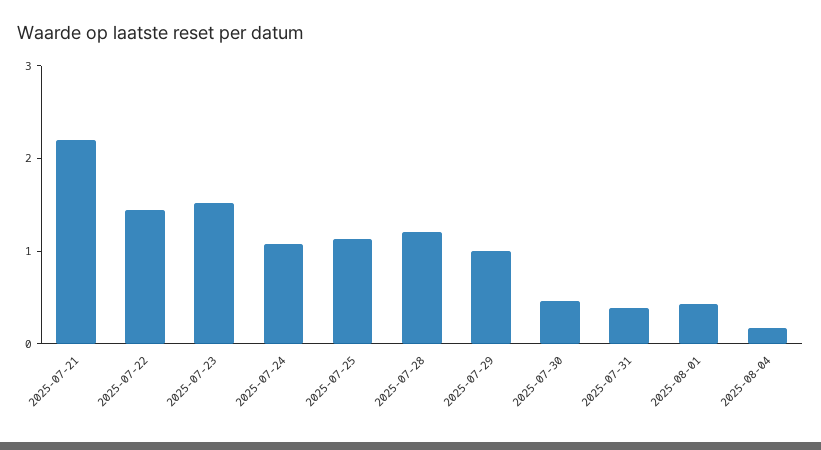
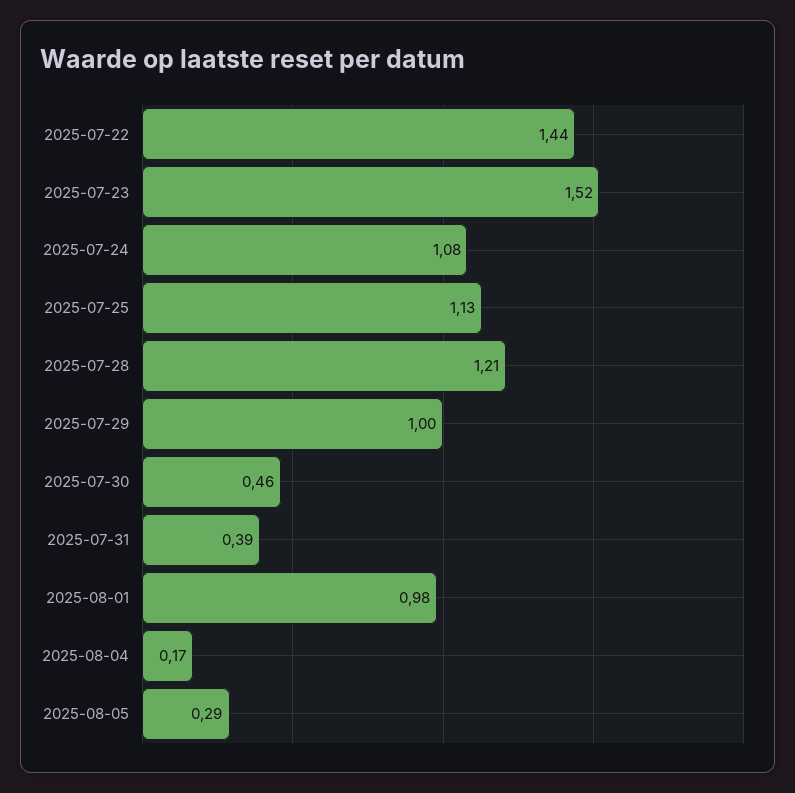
2025-07-21: 2.2 -> none
2025-08-01: 0.4 -> 0.98
2025-08-05: none -> 0.29

